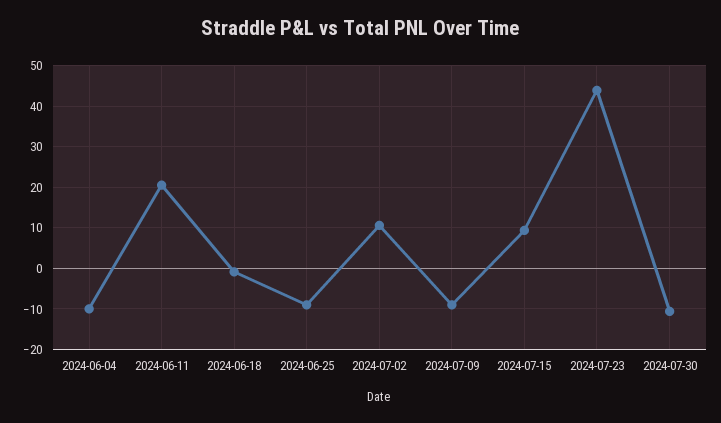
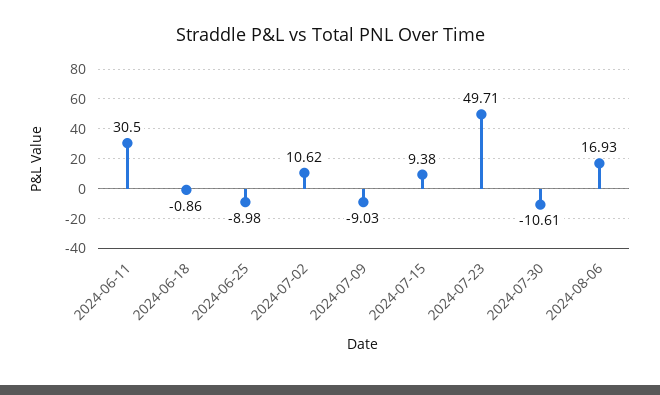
2024-06-04: -10 -> none
2024-06-11: 20 -> 30.5
2024-07-23: 44 -> 49.71
2024-08-06: none -> 16.93

